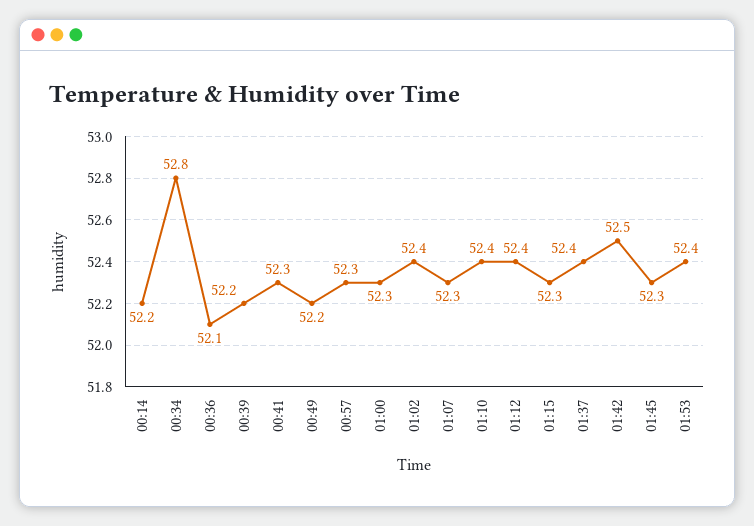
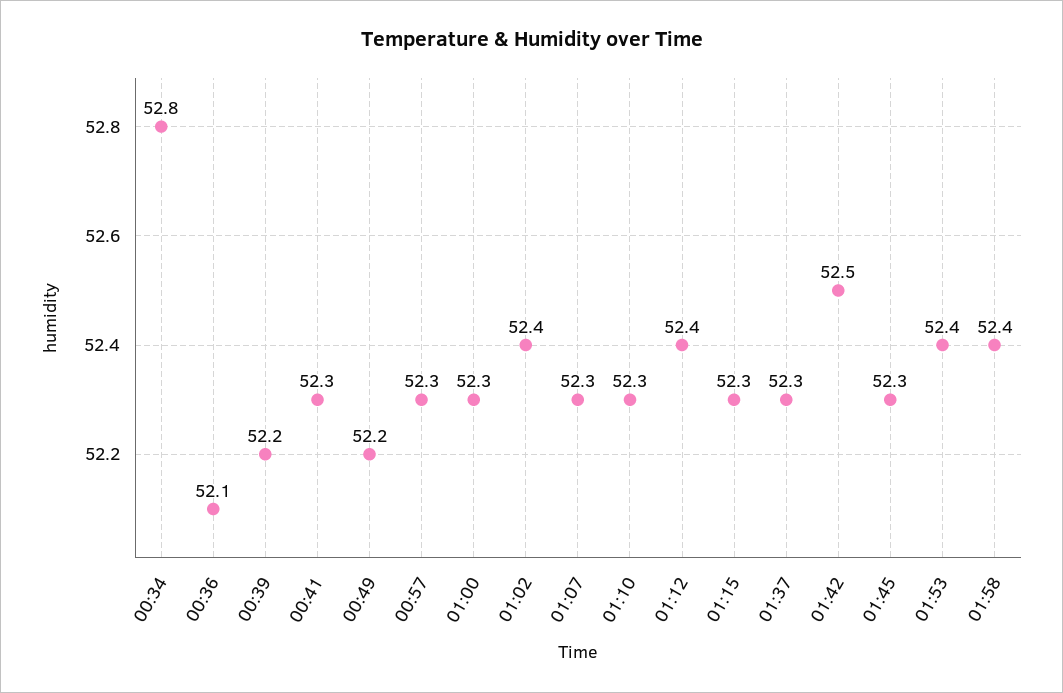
00:14: 52.2 -> none
01:10: 52.4 -> 52.3
01:37: 52.4 -> 52.3
01:58: none -> 52.4

